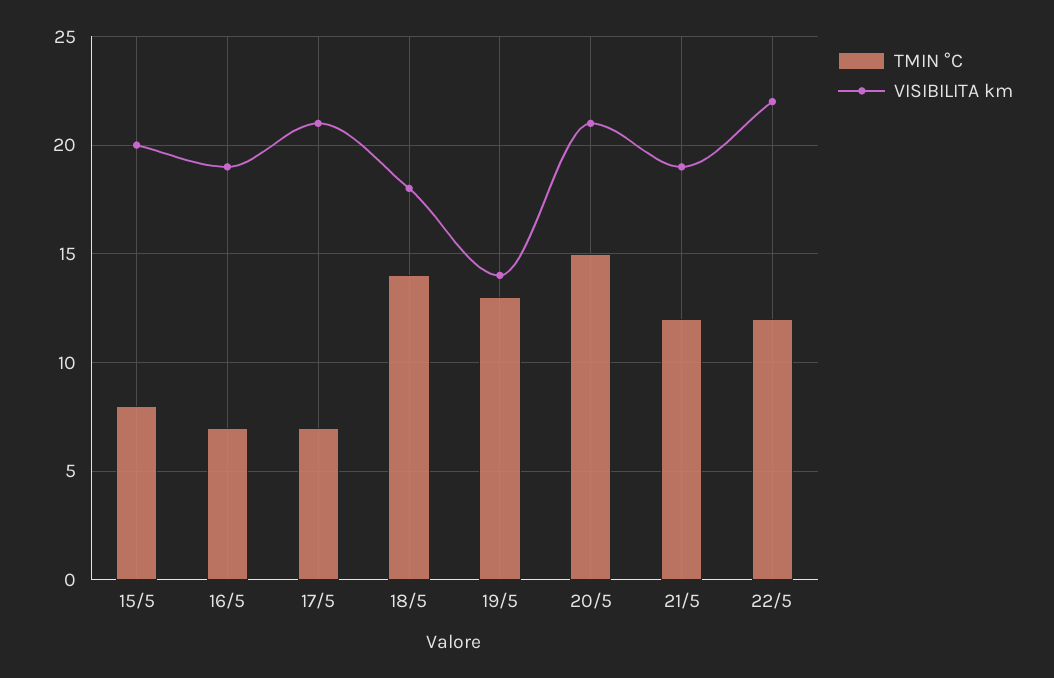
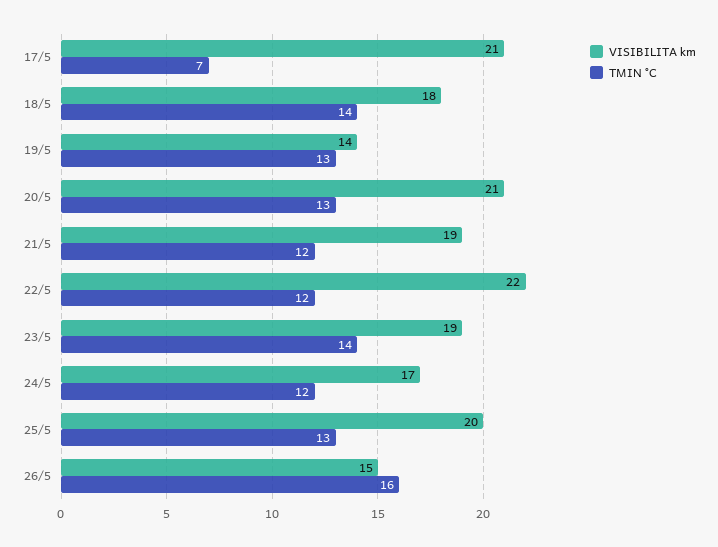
TMIN °C, 15/5: 8 -> none
VISIBILITA km, 15/5: 20 -> none
TMIN °C, 16/5: 7 -> none
VISIBILITA km, 16/5: 19 -> none
TMIN °C, 20/5: 15 -> 13
VISIBILITA km, 23/5: none -> 19
TMIN °C, 23/5: none -> 14
VISIBILITA km, 24/5: none -> 17
TMIN °C, 24/5: none -> 12
VISIBILITA km, 25/5: none -> 20
TMIN °C, 25/5: none -> 13
VISIBILITA km, 26/5: none -> 15
TMIN °C, 26/5: none -> 16

